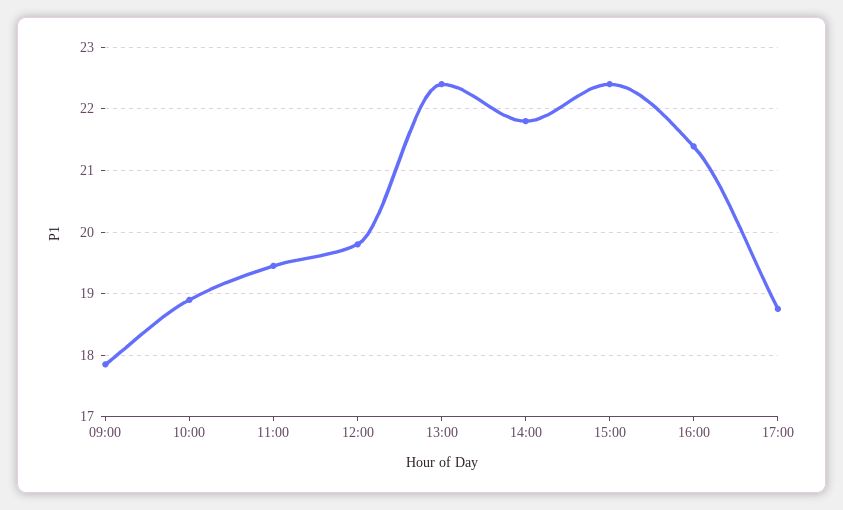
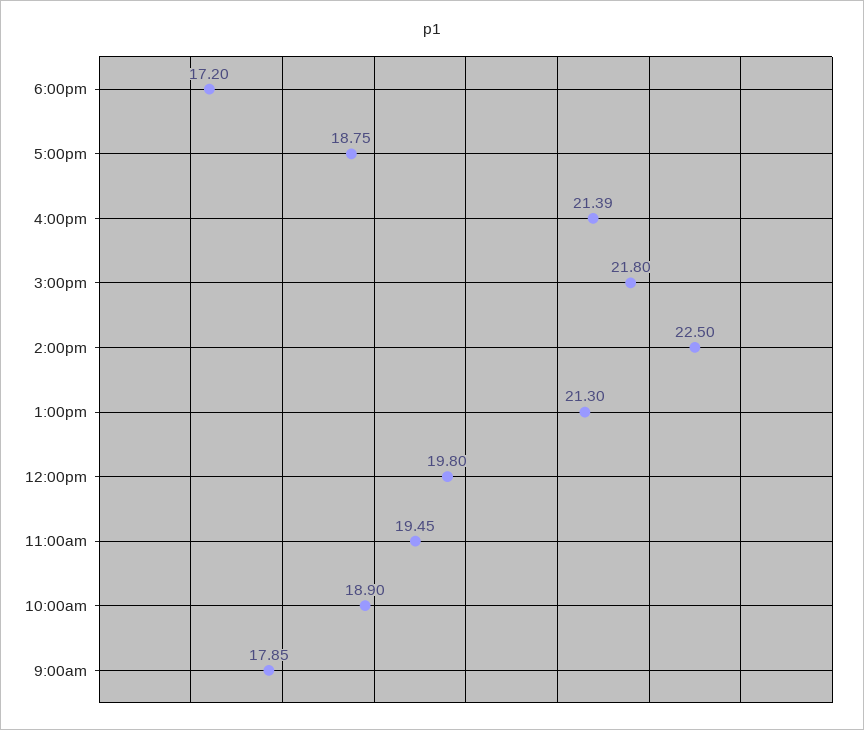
13:00: 22.4 -> 21.3
14:00: 21.8 -> 22.5
15:00: 22.4 -> 21.8
6:00pm: none -> 17.2

